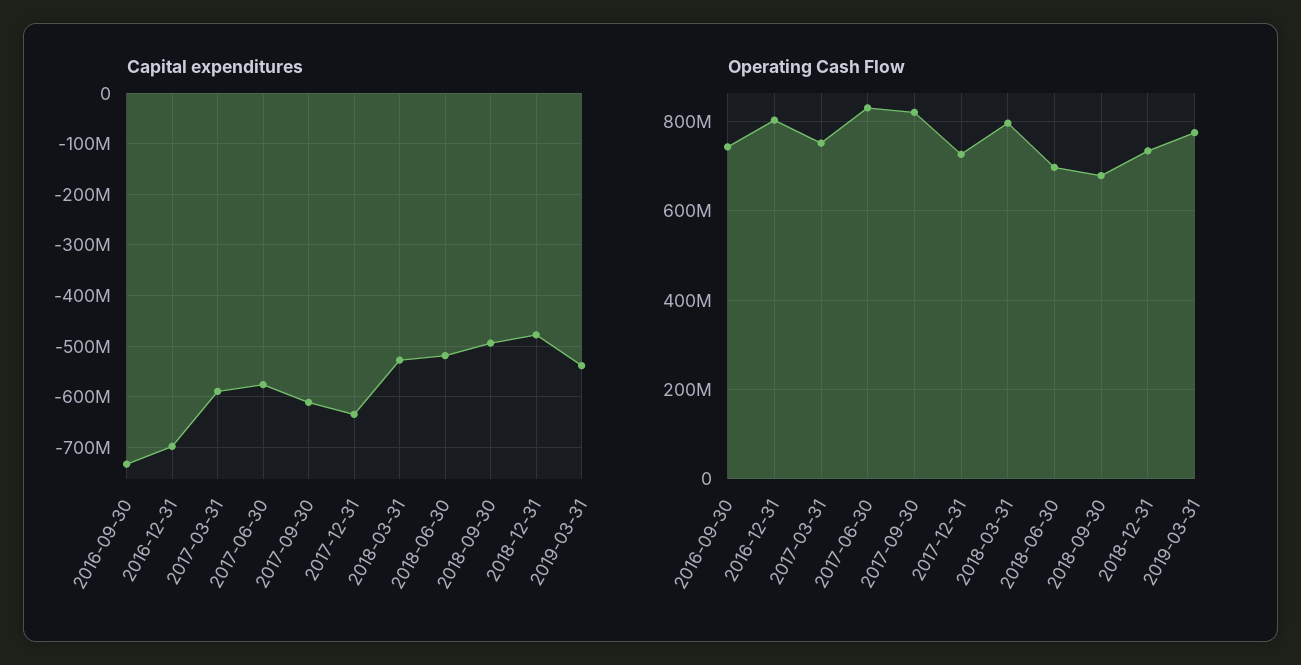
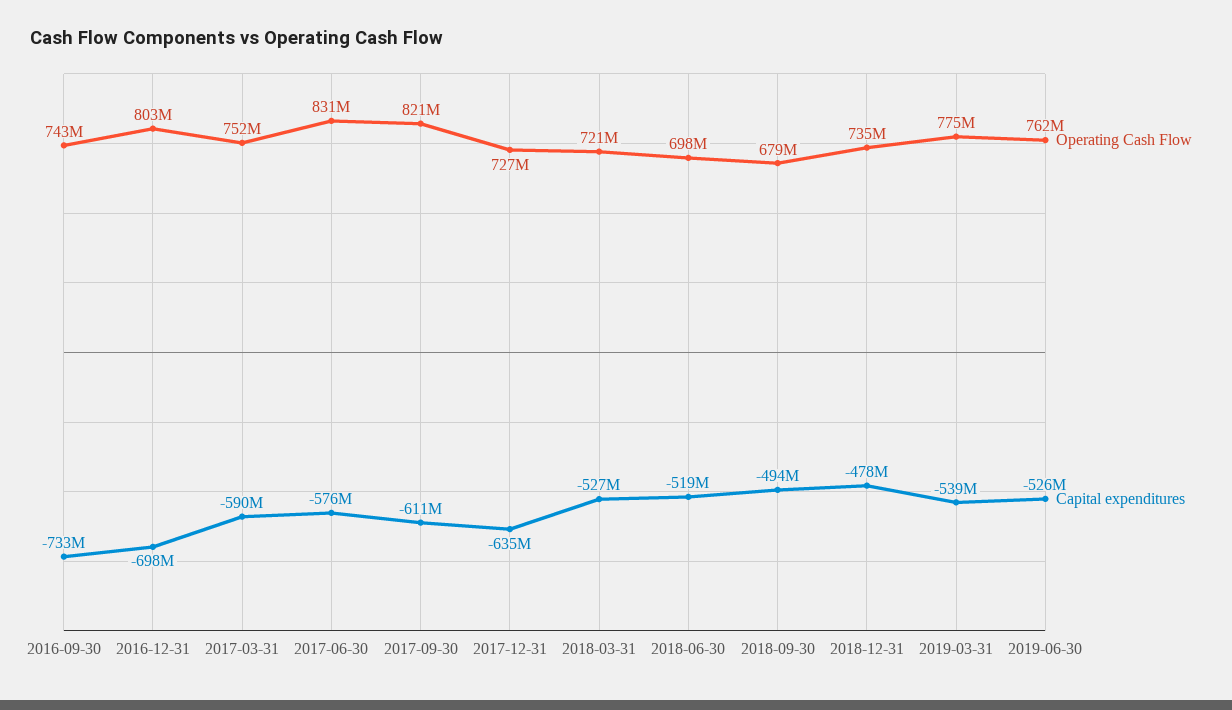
Operating Cash Flow, 2018-03-31: 800000000 -> 721000000
Operating Cash Flow, 2019-06-30: none -> 762000000
Capital expenditures, 2019-06-30: none -> -526000000

